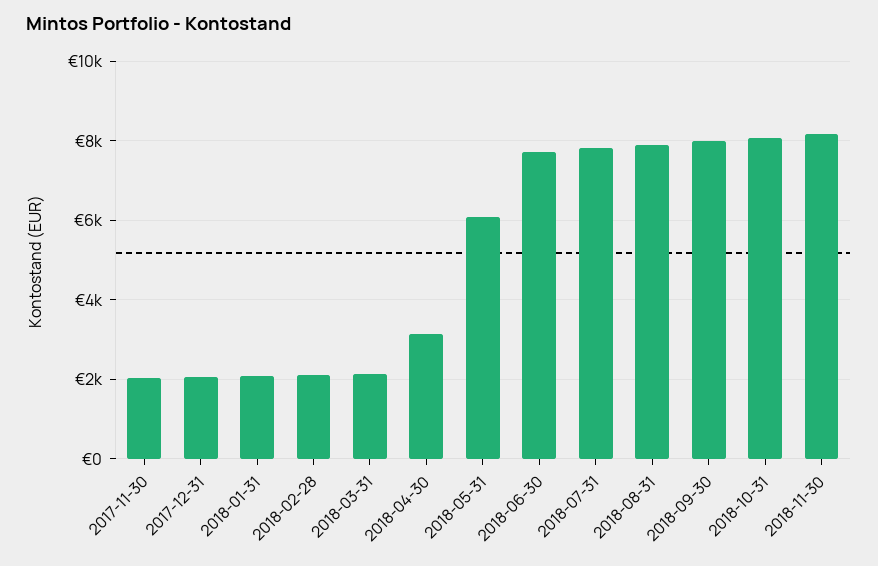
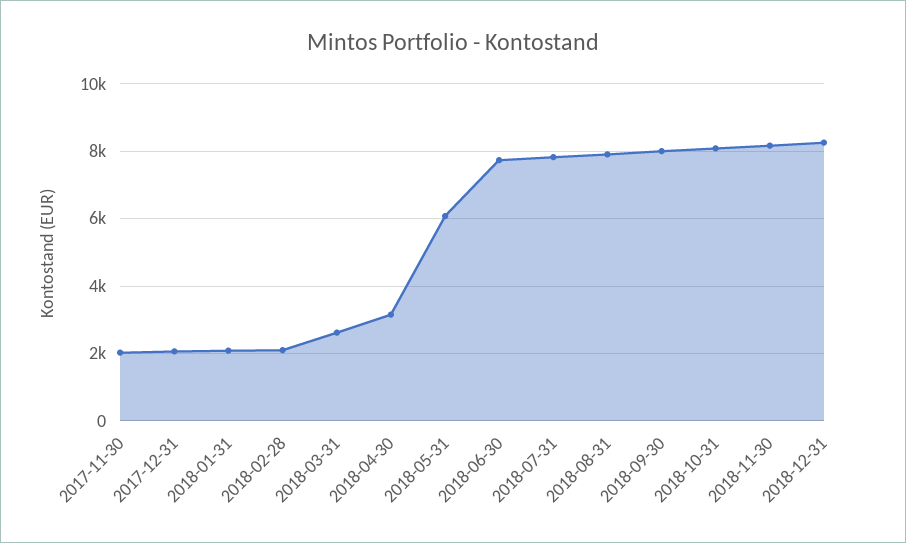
2018-03-31: 2200 -> 2600
2018-12-31: none -> 8200

